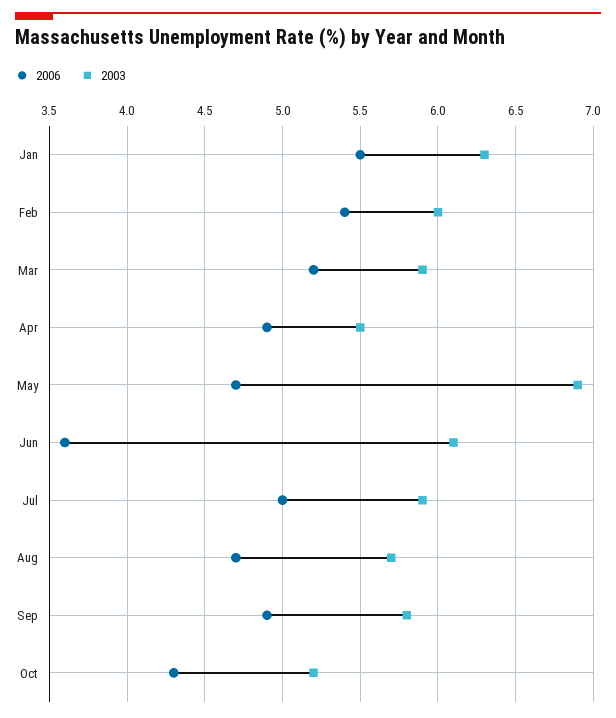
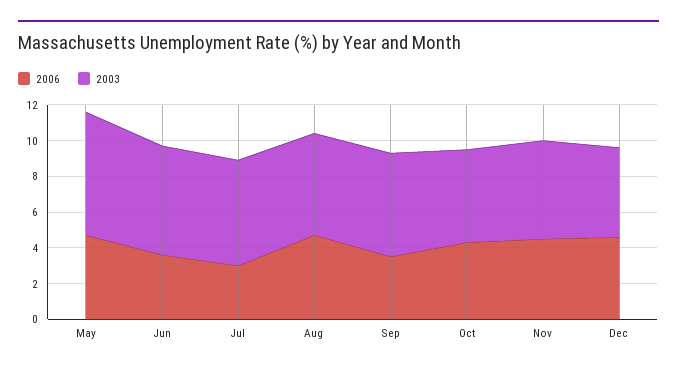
2006, Jan: 5.5 -> none
2003, Jan: 6.3 -> none
2006, Feb: 5.4 -> none
2003, Feb: 6 -> none
2006, Mar: 5.2 -> none
2003, Mar: 5.9 -> none
2006, Apr: 4.9 -> none
2003, Apr: 5.5 -> none
2006, Jul: 5 -> 3
2006, Sep: 4.9 -> 3.5
2006, Nov: none -> 4.5
2003, Nov: none -> 5.5
2006, Dec: none -> 4.5
2003, Dec: none -> 5

